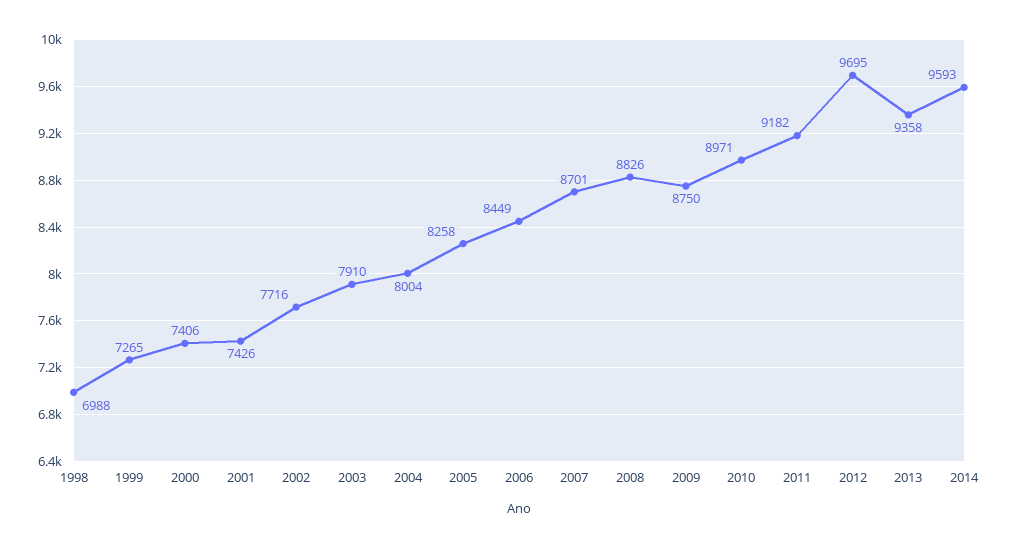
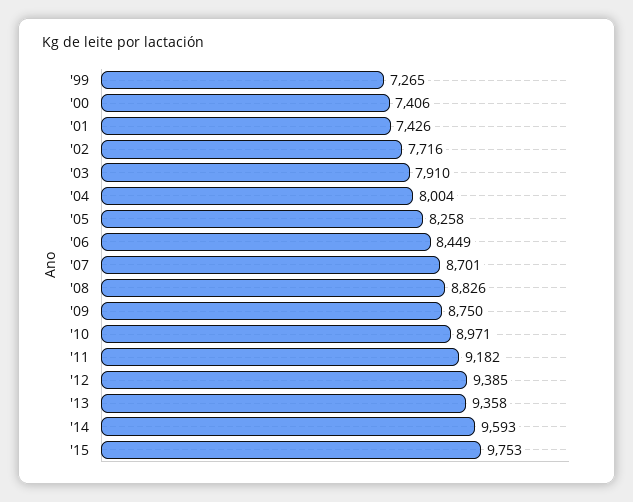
1998: 6988 -> none
2012: 9695 -> 9385
'15: none -> 9753

